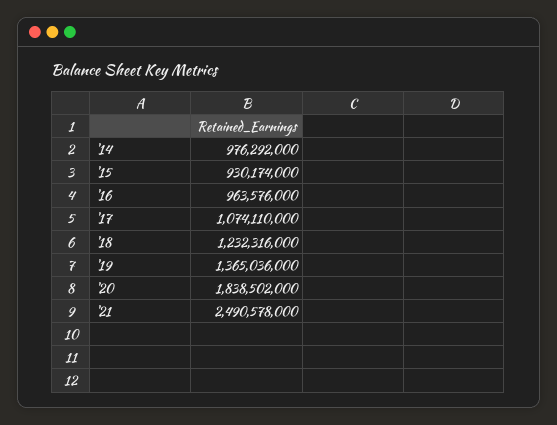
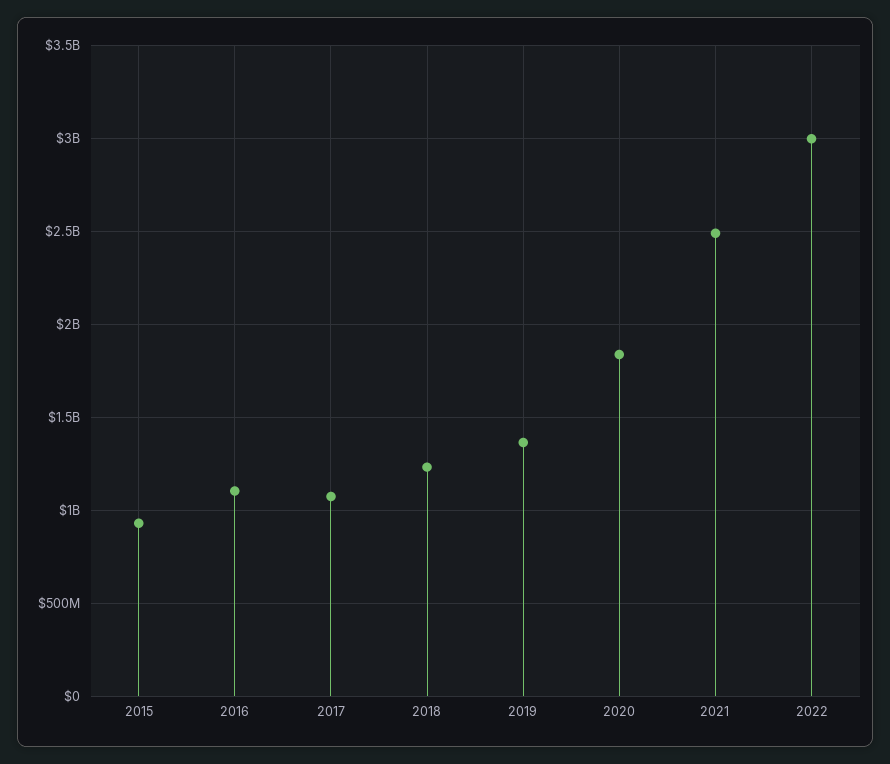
'14: 976292000 -> none
'16: 963576000 -> 1100000000
2022: none -> 3000000000

